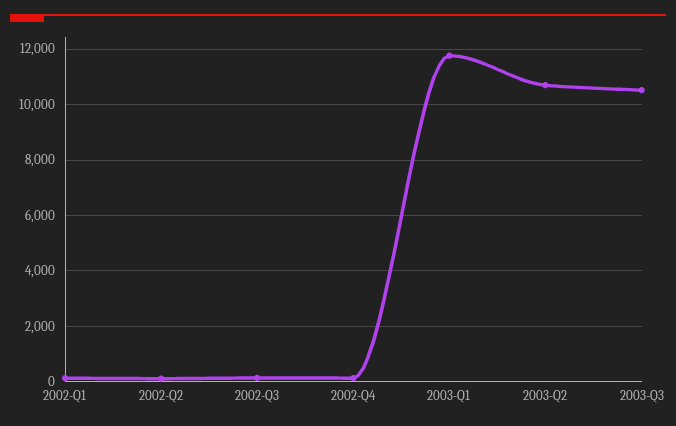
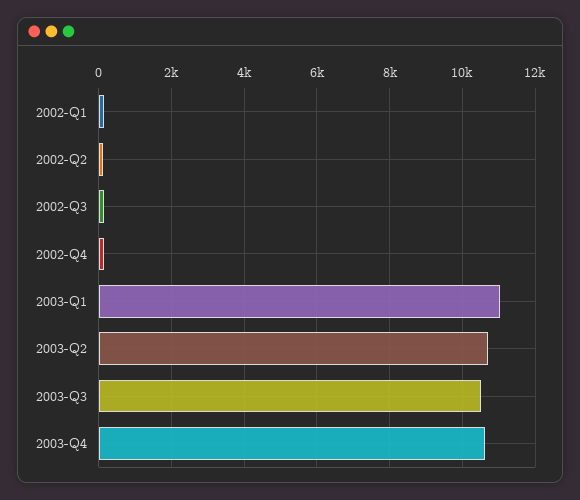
2003-Q1: 11750 -> 11000
2003-Q4: none -> 10600

